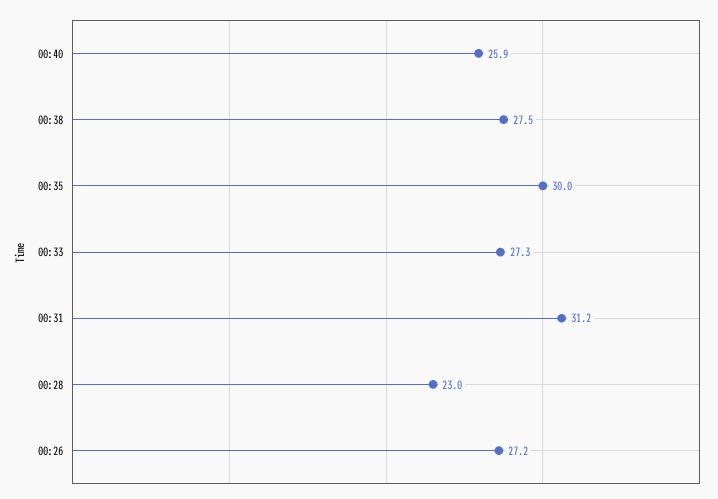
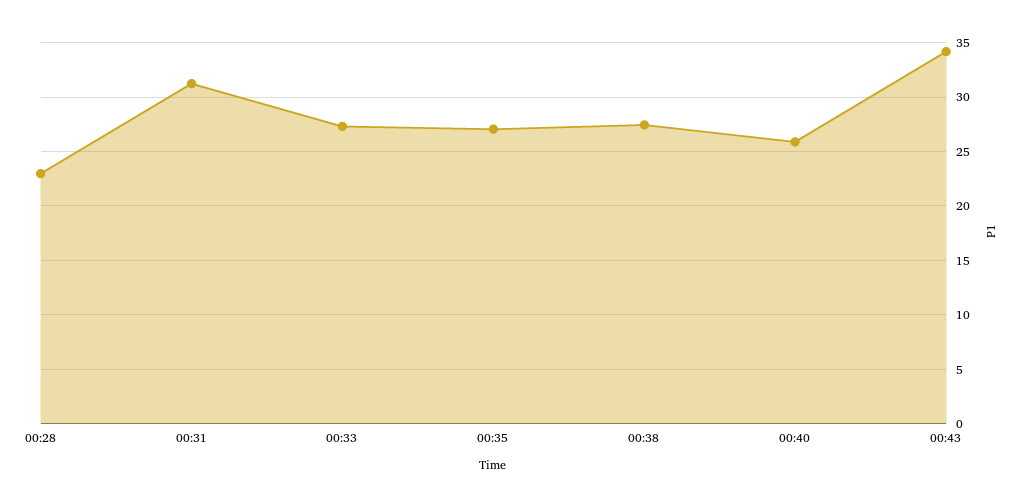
00:35: 30 -> 27
00:26: 27.2 -> none
00:43: none -> 34

